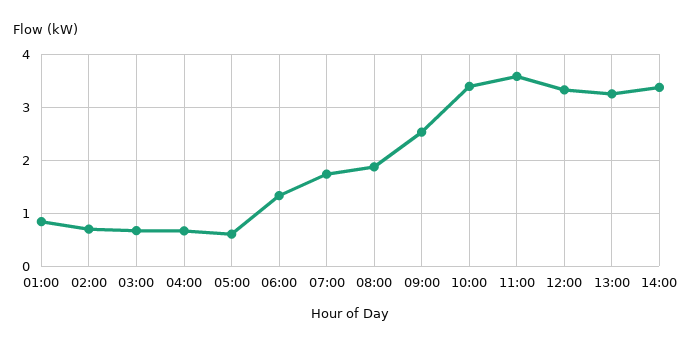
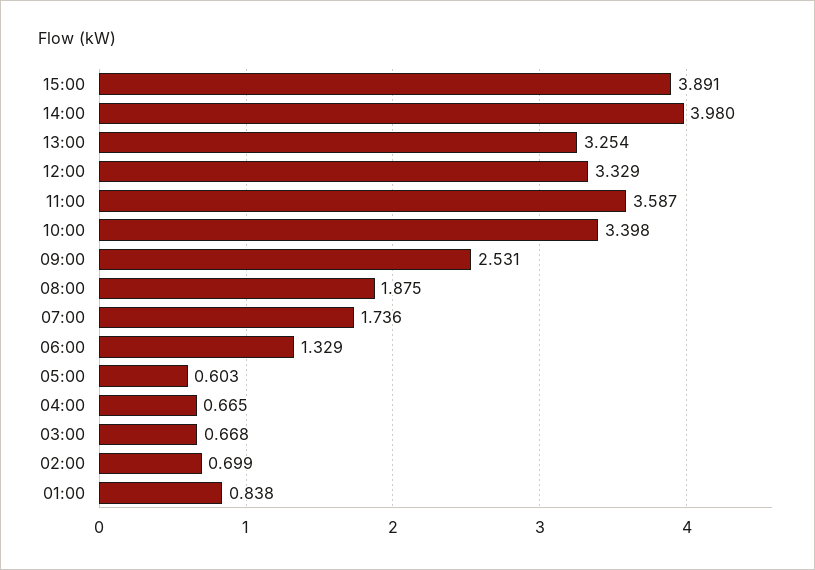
14:00: 3.4 -> 3.98
15:00: none -> 3.891

